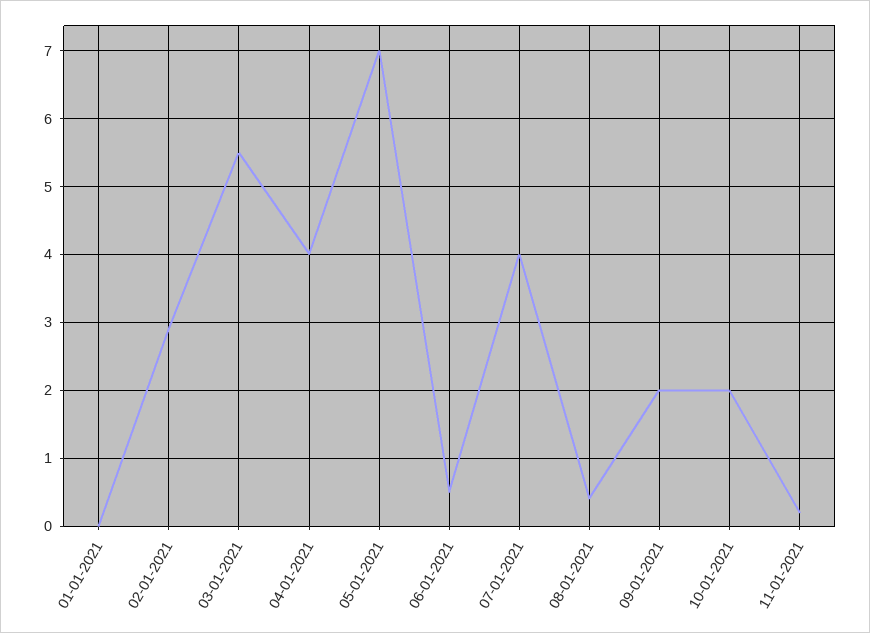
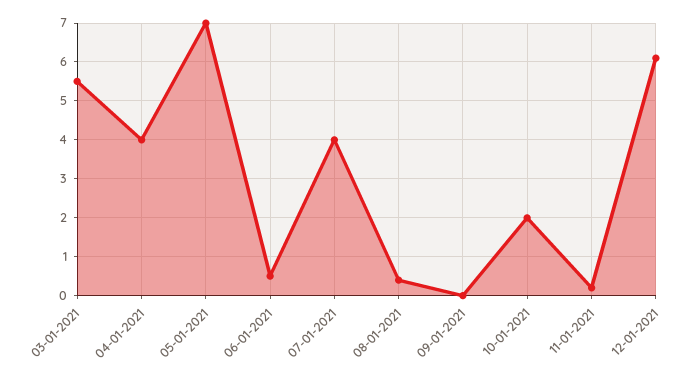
01-01-2021: 0 -> none
02-01-2021: 2.9 -> none
09-01-2021: 2 -> 0
12-01-2021: none -> 6

